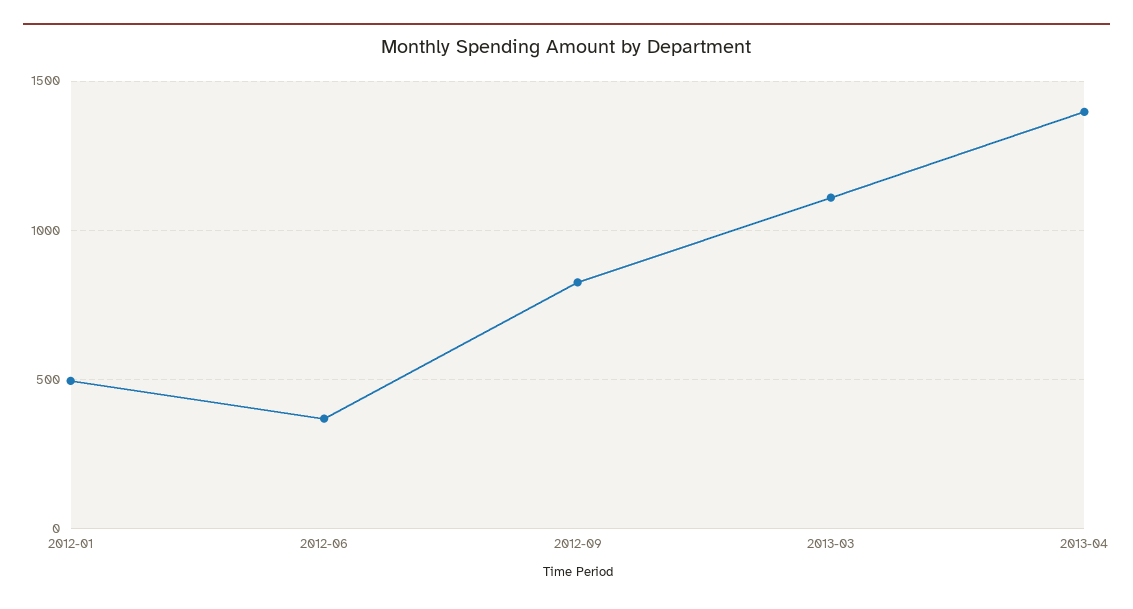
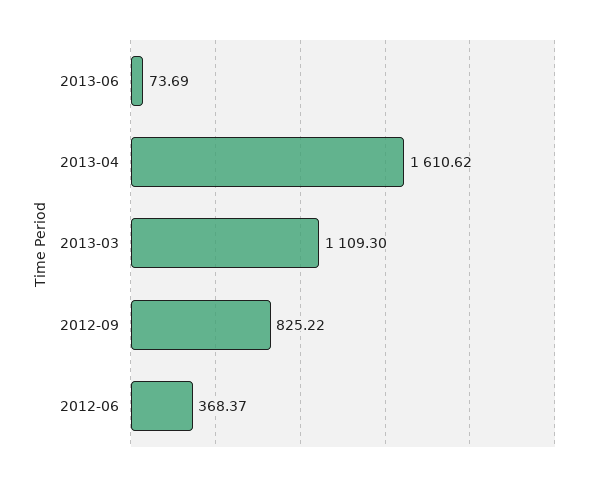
2012-01: 500 -> none
2013-04: 1400 -> 1610.62
2013-06: none -> 73.69

